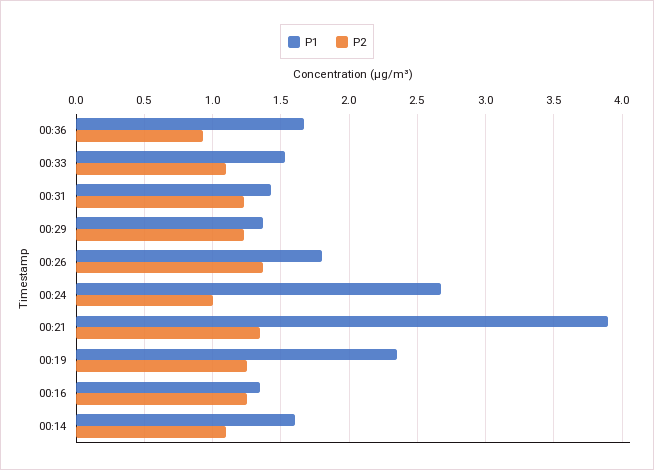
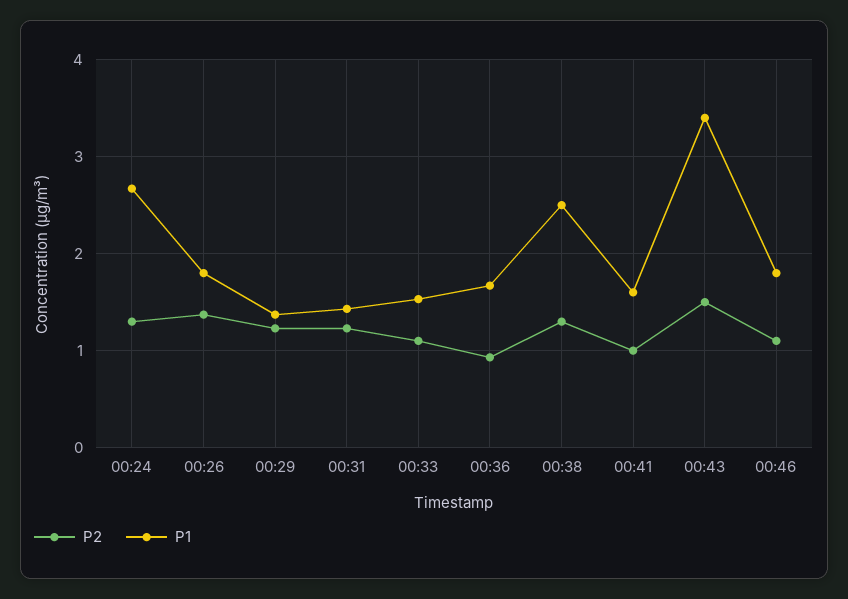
P2, 00:24: 1 -> 1.3
P1, 00:21: 3.9 -> none
P2, 00:21: 1.35 -> none
P1, 00:19: 2.35 -> none
P2, 00:19: 1.25 -> none
P1, 00:16: 1.35 -> none
P2, 00:16: 1.25 -> none
P1, 00:14: 1.6 -> none
P2, 00:14: 1.1 -> none
P2, 00:38: none -> 1.3
P1, 00:38: none -> 2.5
P2, 00:41: none -> 1
P1, 00:41: none -> 1.6
P2, 00:43: none -> 1.5
P1, 00:43: none -> 3.4
P2, 00:46: none -> 1.1
P1, 00:46: none -> 1.8

